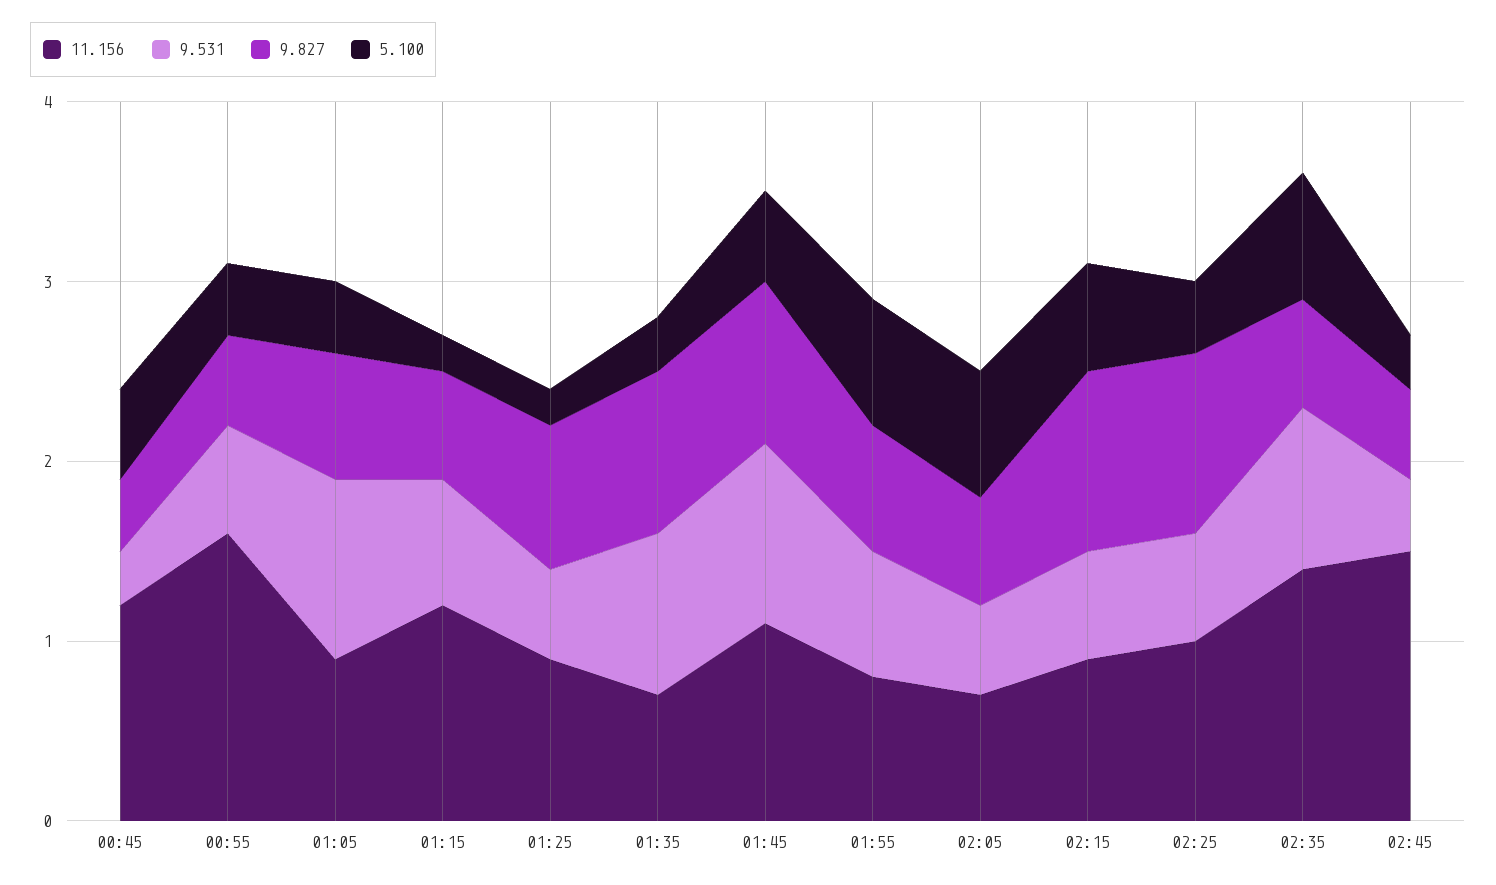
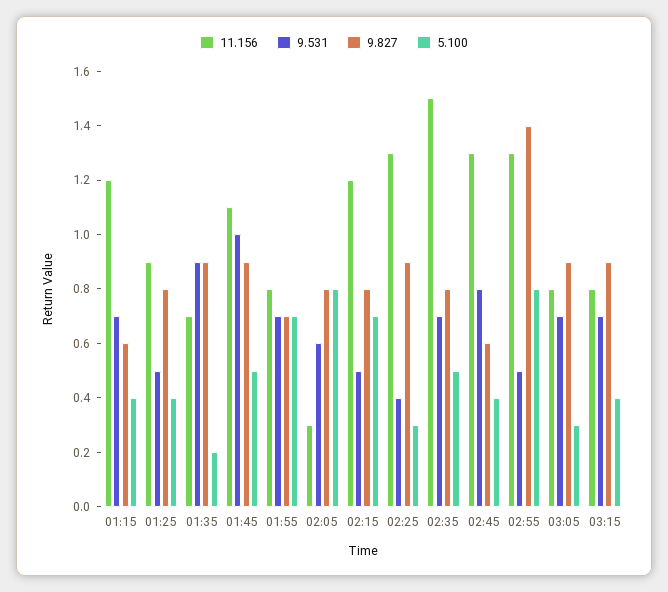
11.156, 00:45: 1.2 -> none
9.531, 00:45: 0.3 -> none
9.827, 00:45: 0.4 -> none
5.100, 00:45: 0.5 -> none
11.156, 00:55: 1.6 -> none
9.531, 00:55: 0.6 -> none
9.827, 00:55: 0.5 -> none
5.100, 00:55: 0.4 -> none
11.156, 01:05: 0.9 -> none
9.531, 01:05: 1 -> none
9.827, 01:05: 0.7 -> none
5.100, 01:05: 0.4 -> none
5.100, 01:15: 0.2 -> 0.4
5.100, 01:25: 0.2 -> 0.4
5.100, 01:35: 0.3 -> 0.2
11.156, 02:05: 0.7 -> 0.3
9.531, 02:05: 0.5 -> 0.6
9.827, 02:05: 0.6 -> 0.8
5.100, 02:05: 0.7 -> 0.8
11.156, 02:15: 0.9 -> 1.2
9.531, 02:15: 0.6 -> 0.5
9.827, 02:15: 1 -> 0.8
5.100, 02:15: 0.6 -> 0.7
11.156, 02:25: 1 -> 1.3
9.531, 02:25: 0.6 -> 0.4
9.827, 02:25: 1 -> 0.9
5.100, 02:25: 0.4 -> 0.3
11.156, 02:35: 1.4 -> 1.5
9.531, 02:35: 0.9 -> 0.7
9.827, 02:35: 0.6 -> 0.8
5.100, 02:35: 0.7 -> 0.5
11.156, 02:45: 1.5 -> 1.3
9.531, 02:45: 0.4 -> 0.8
9.827, 02:45: 0.5 -> 0.6
5.100, 02:45: 0.3 -> 0.4
11.156, 02:55: none -> 1.3
9.531, 02:55: none -> 0.5
9.827, 02:55: none -> 1.4
5.100, 02:55: none -> 0.8
11.156, 03:05: none -> 0.8
9.531, 03:05: none -> 0.7
9.827, 03:05: none -> 0.9
5.100, 03:05: none -> 0.3
11.156, 03:15: none -> 0.8
9.531, 03:15: none -> 0.7
9.827, 03:15: none -> 0.9
5.100, 03:15: none -> 0.4

